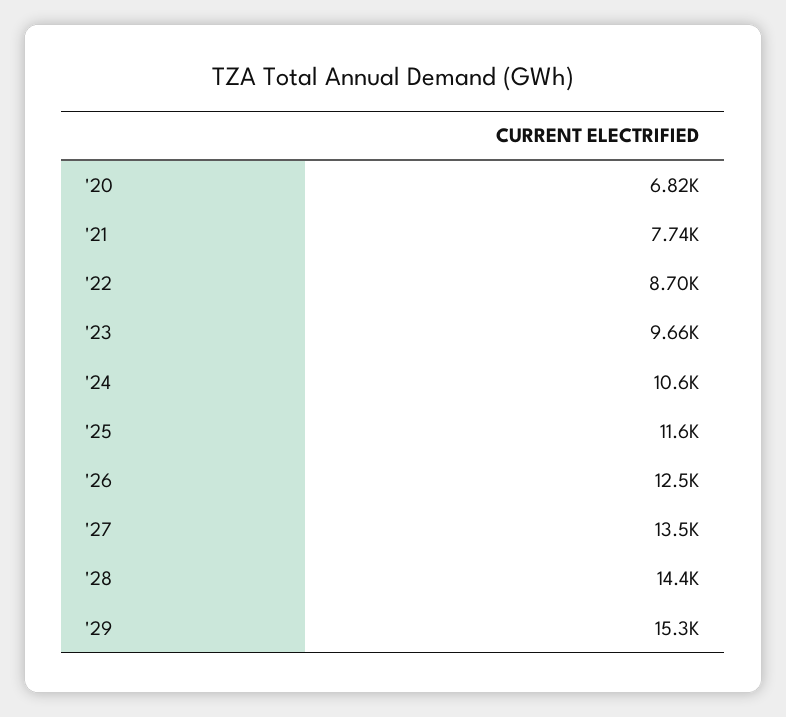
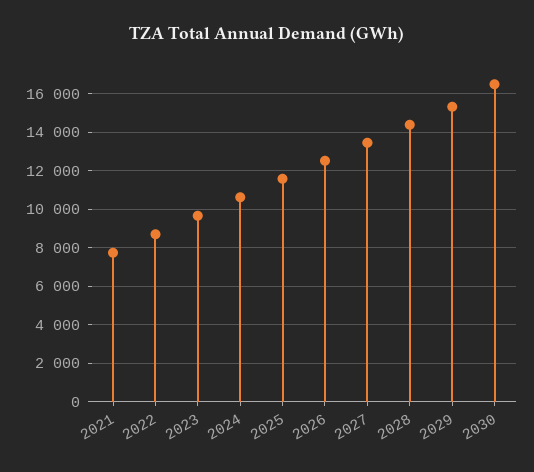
'20: 6820 -> none
2030: none -> 16500

